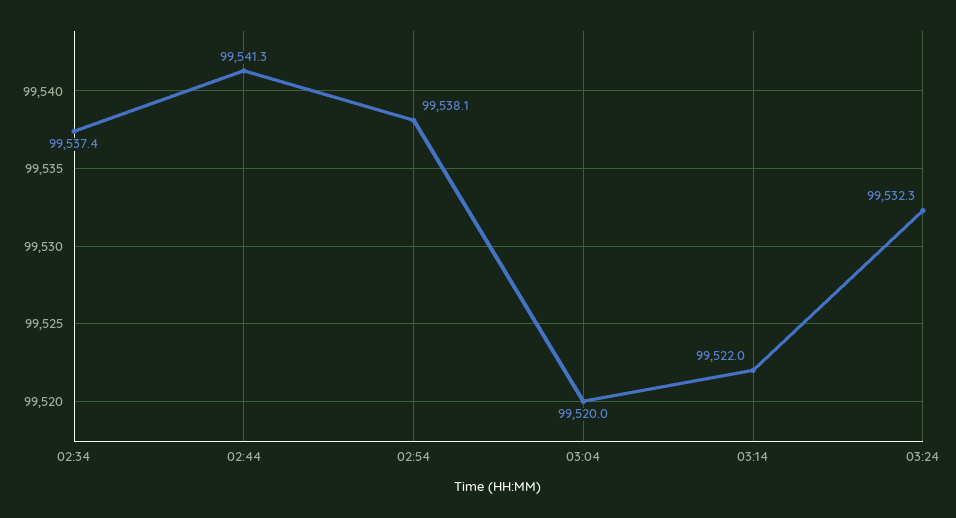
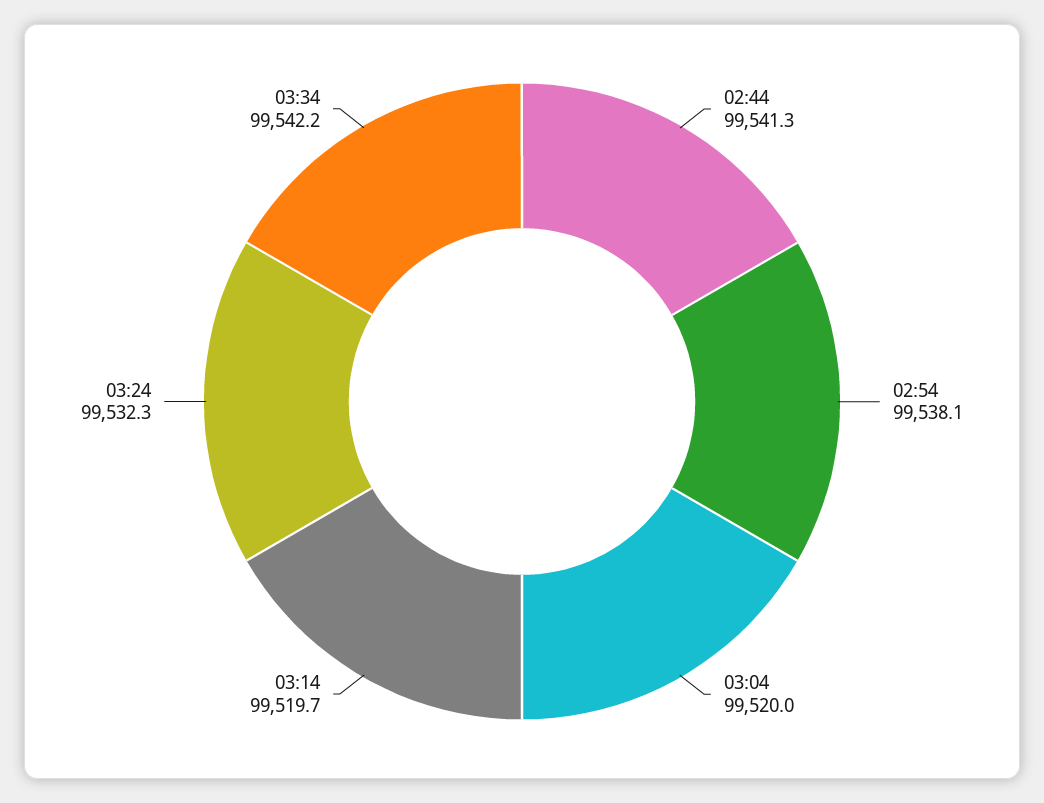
02:34: 99537.4 -> none
03:14: 99522 -> 99519.7
03:34: none -> 99542.2

